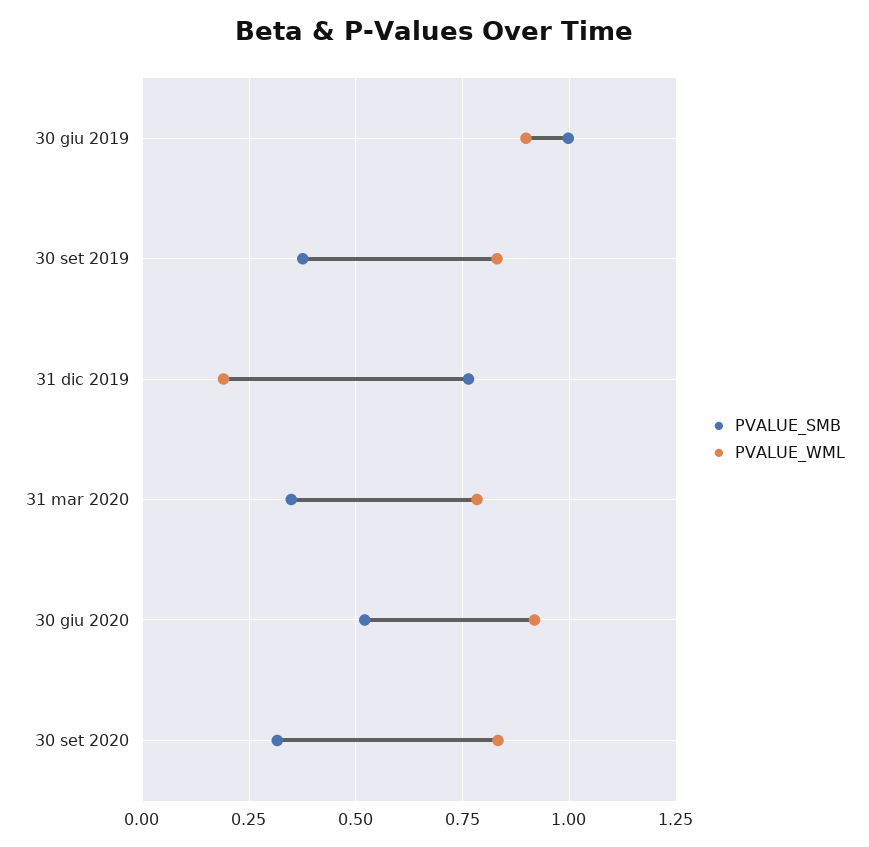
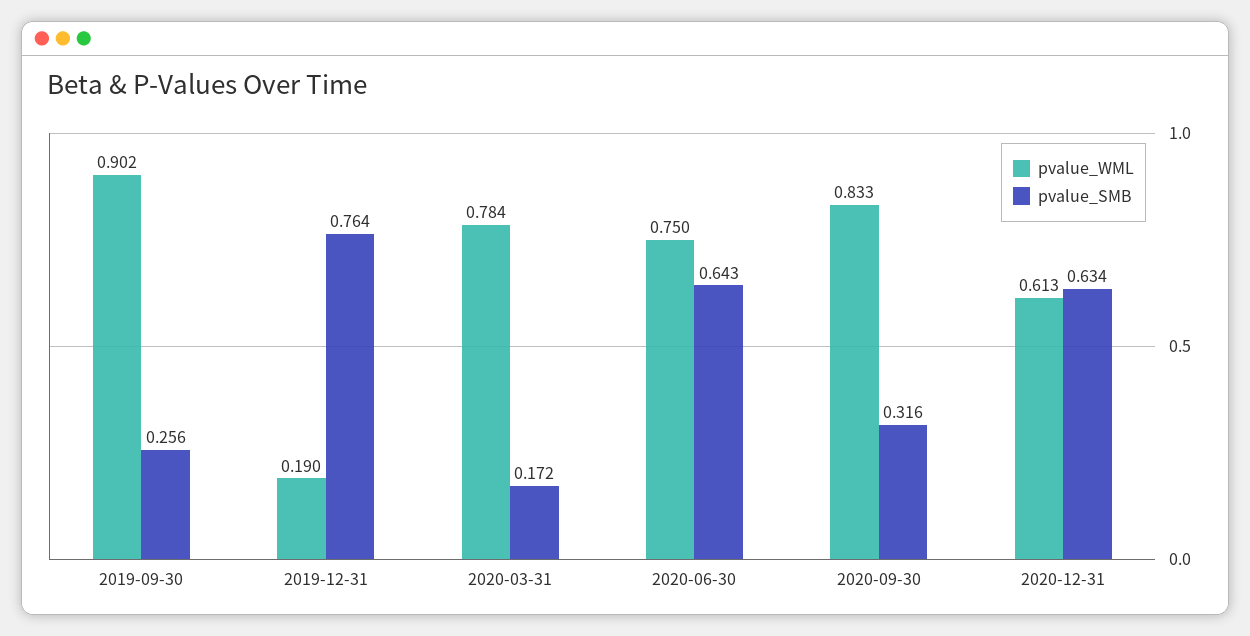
PVALUE_SMB, 30 giu 2019: 1 -> none
PVALUE_WML, 30 giu 2019: 0.9 -> none
PVALUE_SMB, 30 set 2019: 0.375 -> 0.256
PVALUE_WML, 30 set 2019: 0.825 -> 0.902
PVALUE_SMB, 31 mar 2020: 0.35 -> 0.172
PVALUE_SMB, 30 giu 2020: 0.525 -> 0.643
PVALUE_WML, 30 giu 2020: 0.925 -> 0.75
PVALUE_WML, 2020-12-31: none -> 0.613
PVALUE_SMB, 2020-12-31: none -> 0.634

